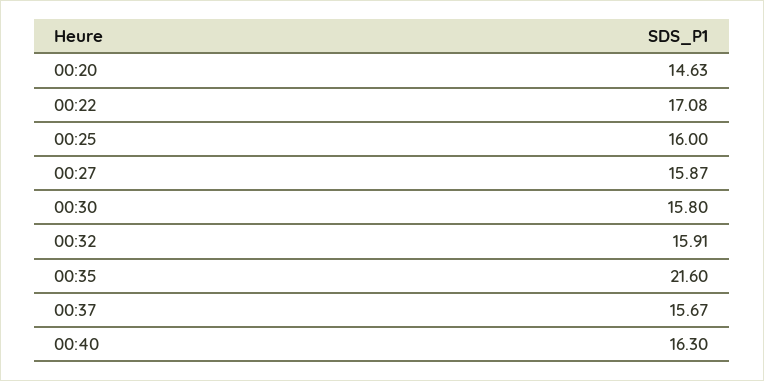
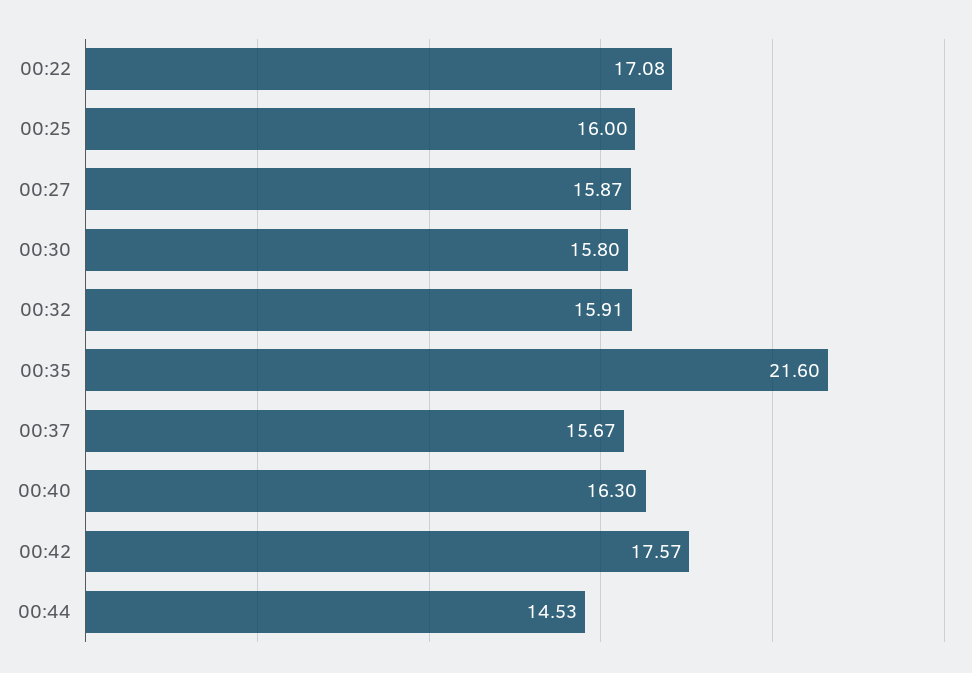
00:20: 14.63 -> none
00:42: none -> 17.57
00:44: none -> 14.53

